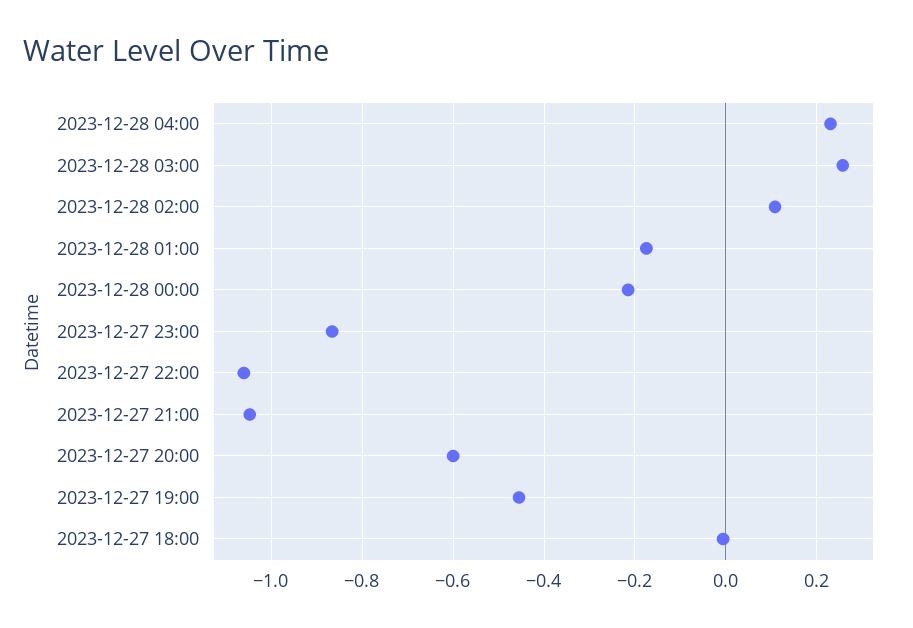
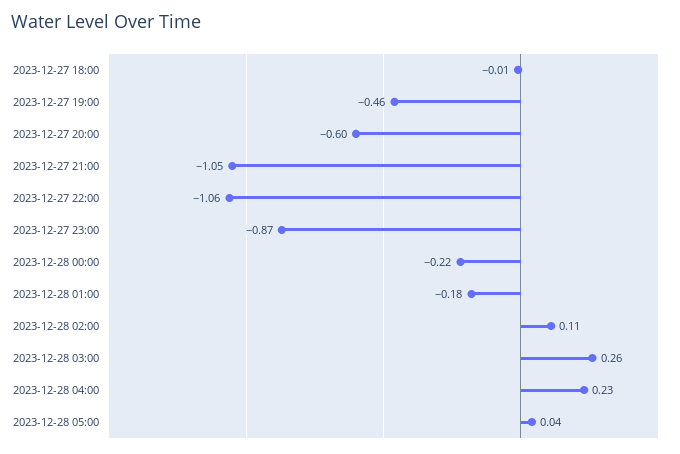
2023-12-28 05:00: none -> 0.04

